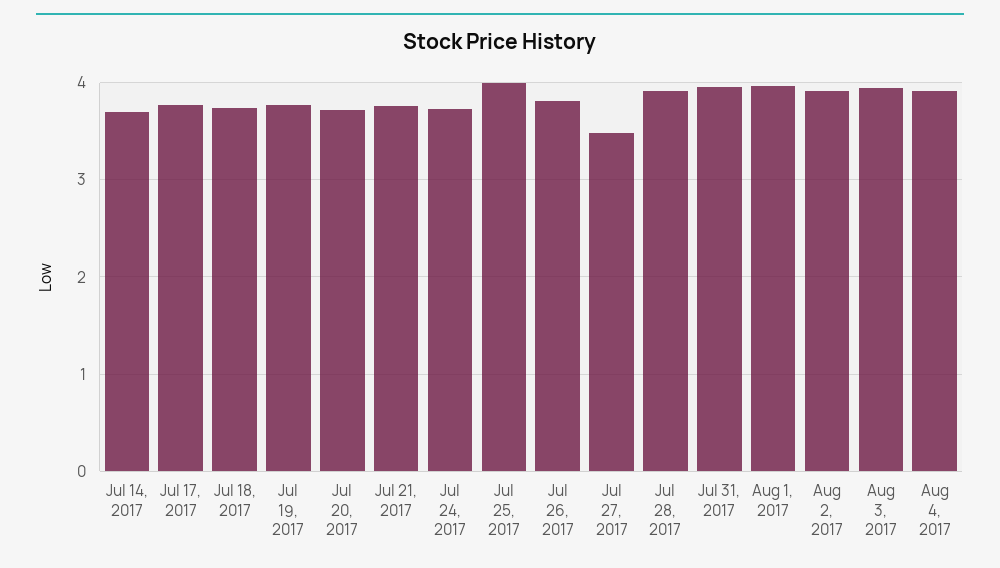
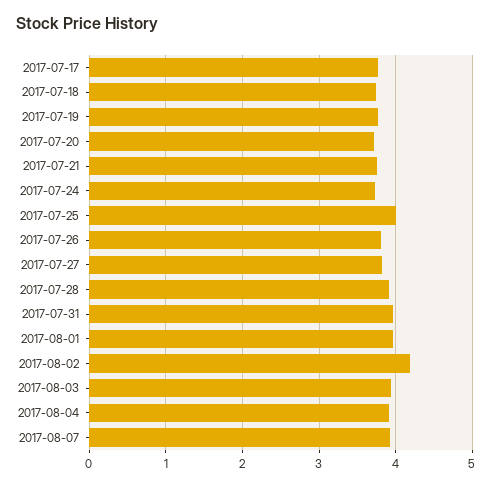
Jul 14, 2017: 3.7 -> none
Jul 27, 2017: 3.5 -> 3.8
Aug 2, 2017: 3.9 -> 4.2
2017-08-07: none -> 3.9

